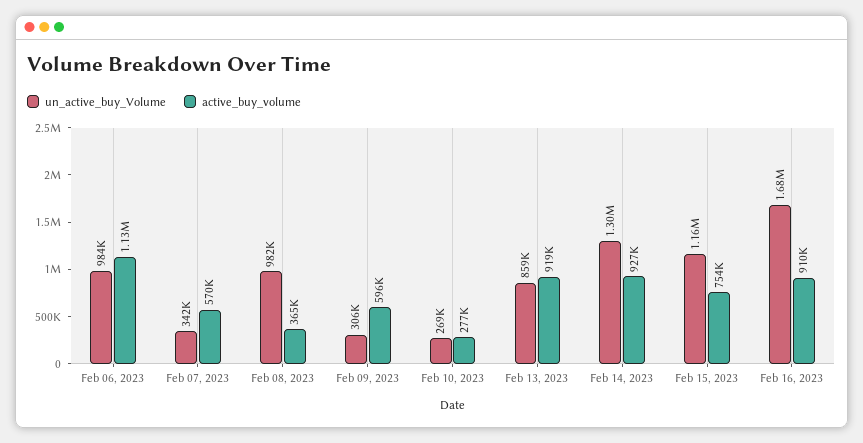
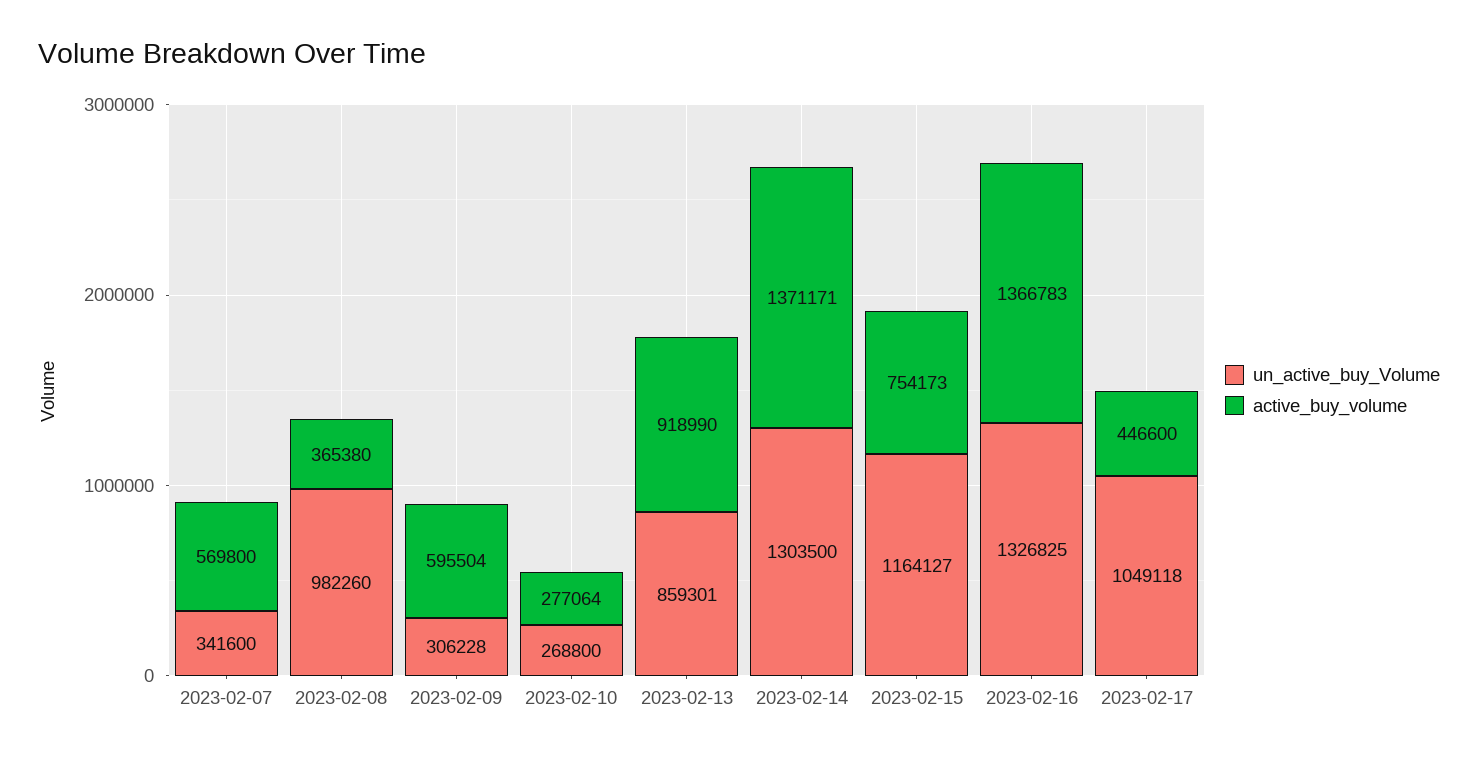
un_active_buy_Volume, Feb 06, 2023: 984000 -> none
active_buy_volume, Feb 06, 2023: 1130000 -> none
active_buy_volume, Feb 14, 2023: 927000 -> 1371171
un_active_buy_Volume, Feb 16, 2023: 1680000 -> 1326825
active_buy_volume, Feb 16, 2023: 910000 -> 1366783
un_active_buy_Volume, 2023-02-17: none -> 1049118
active_buy_volume, 2023-02-17: none -> 446600

